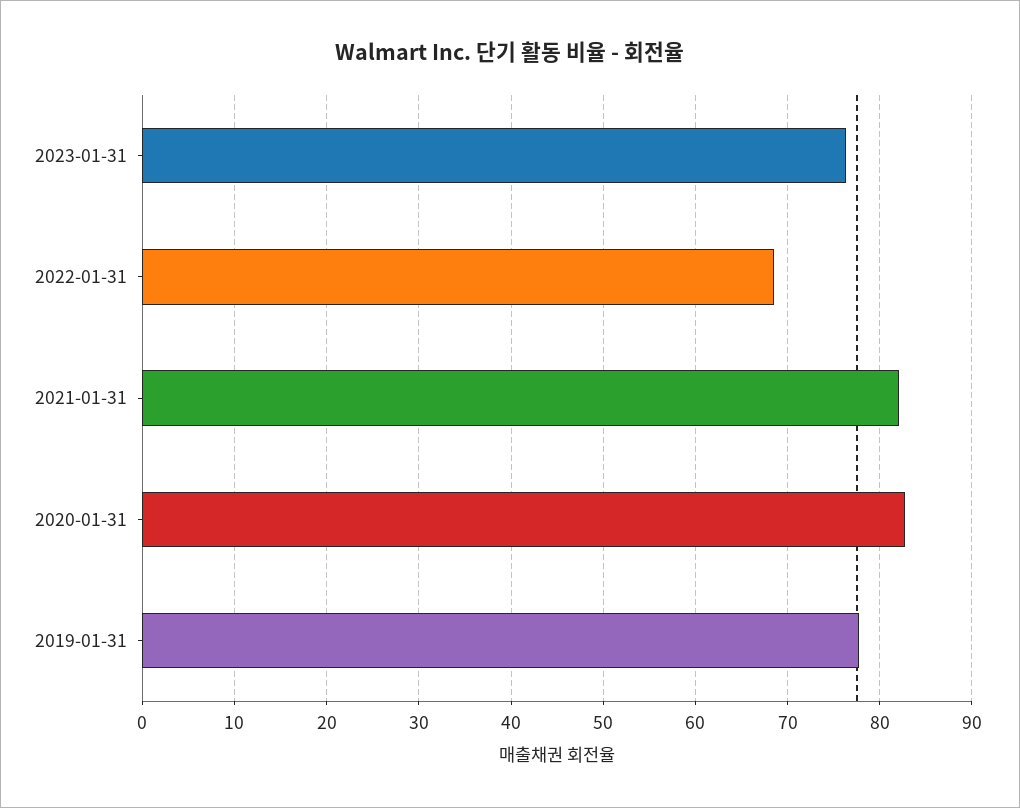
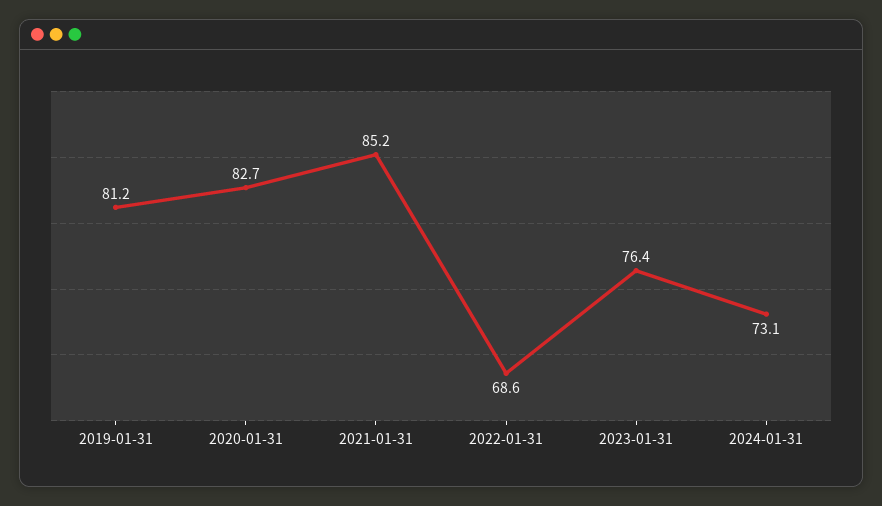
2021-01-31: 82 -> 85.2
2019-01-31: 78 -> 81.2
2024-01-31: none -> 73.1

